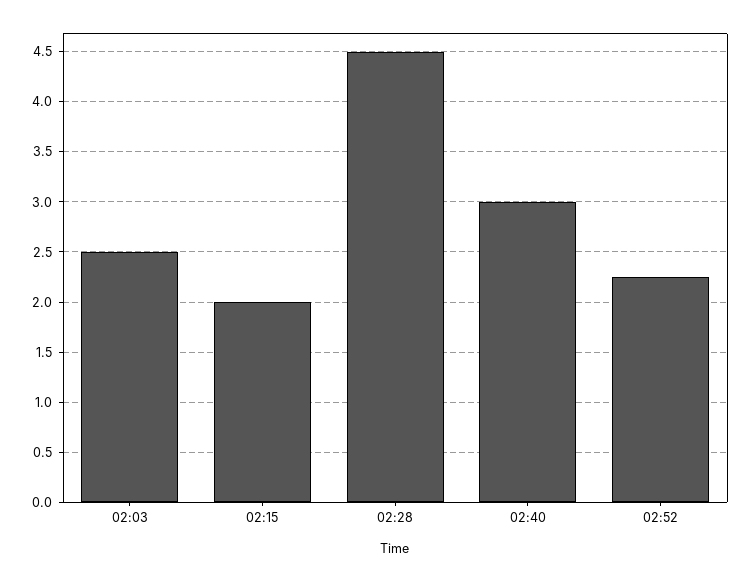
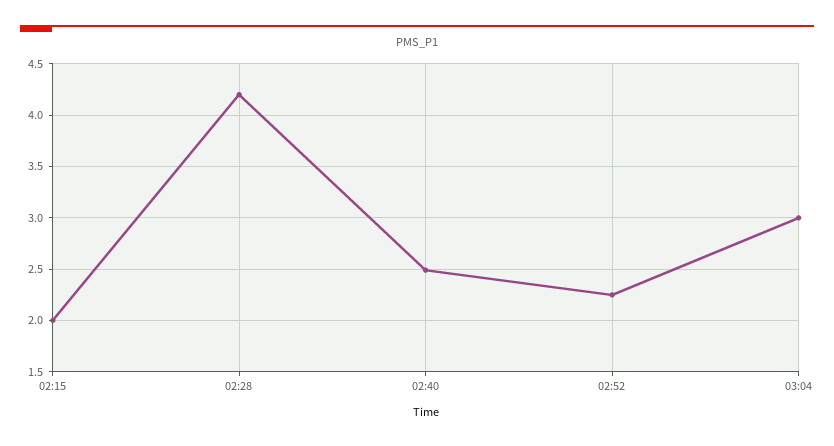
02:03: 2.5 -> none
02:28: 4.5 -> 4.2
02:40: 3 -> 2.5
03:04: none -> 3

